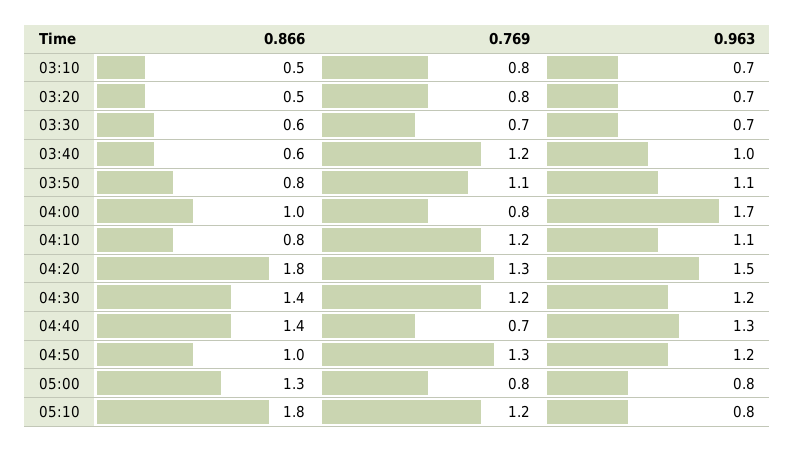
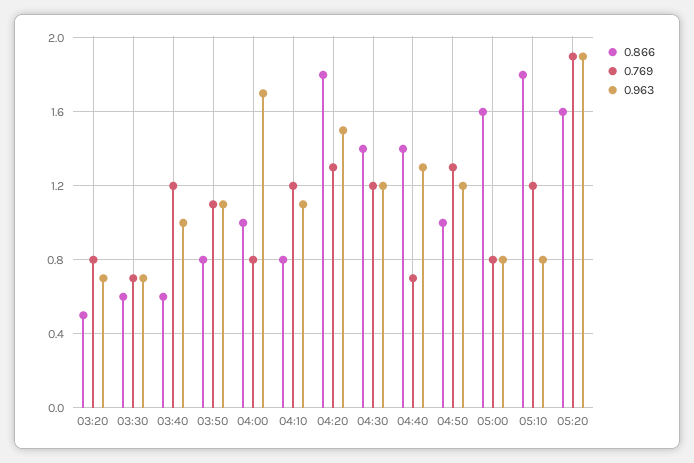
0.866, 03:10: 0.5 -> none
0.769, 03:10: 0.8 -> none
0.963, 03:10: 0.7 -> none
0.866, 05:00: 1.3 -> 1.6
0.866, 05:20: none -> 1.6
0.769, 05:20: none -> 1.9
0.963, 05:20: none -> 1.9

